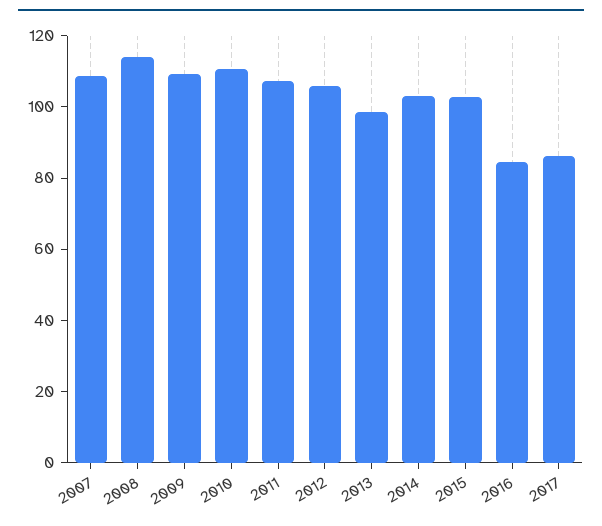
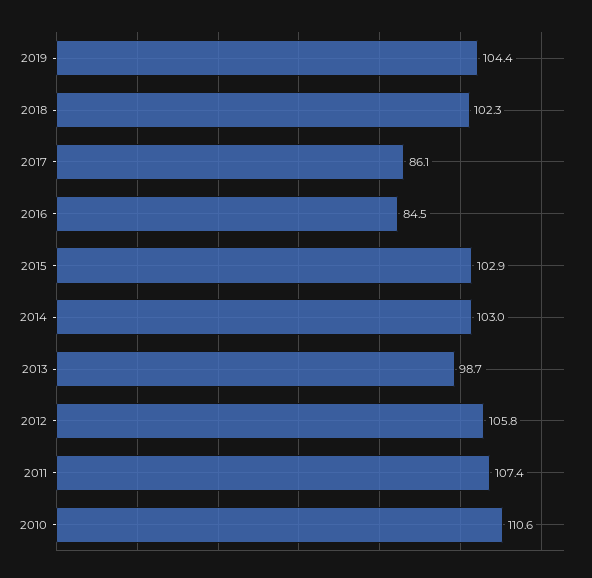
2007: 110 -> none
2008: 115 -> none
2009: 110 -> none
2019: none -> 104.4
2018: none -> 102.3

